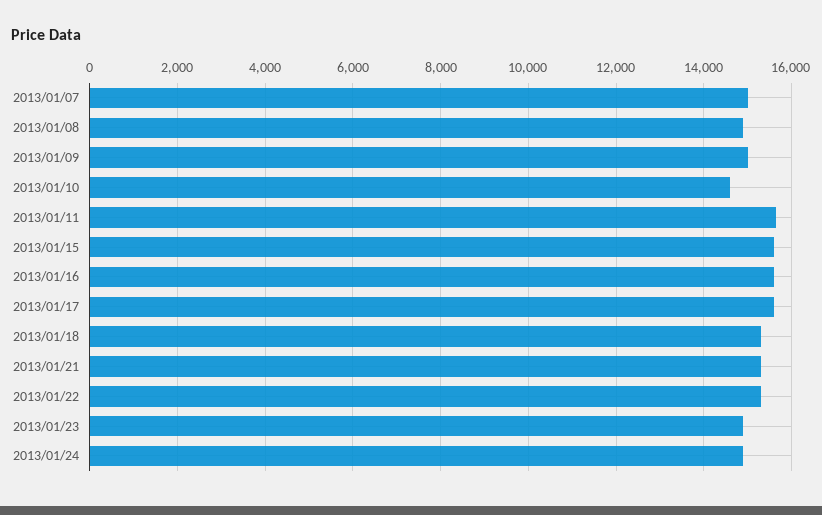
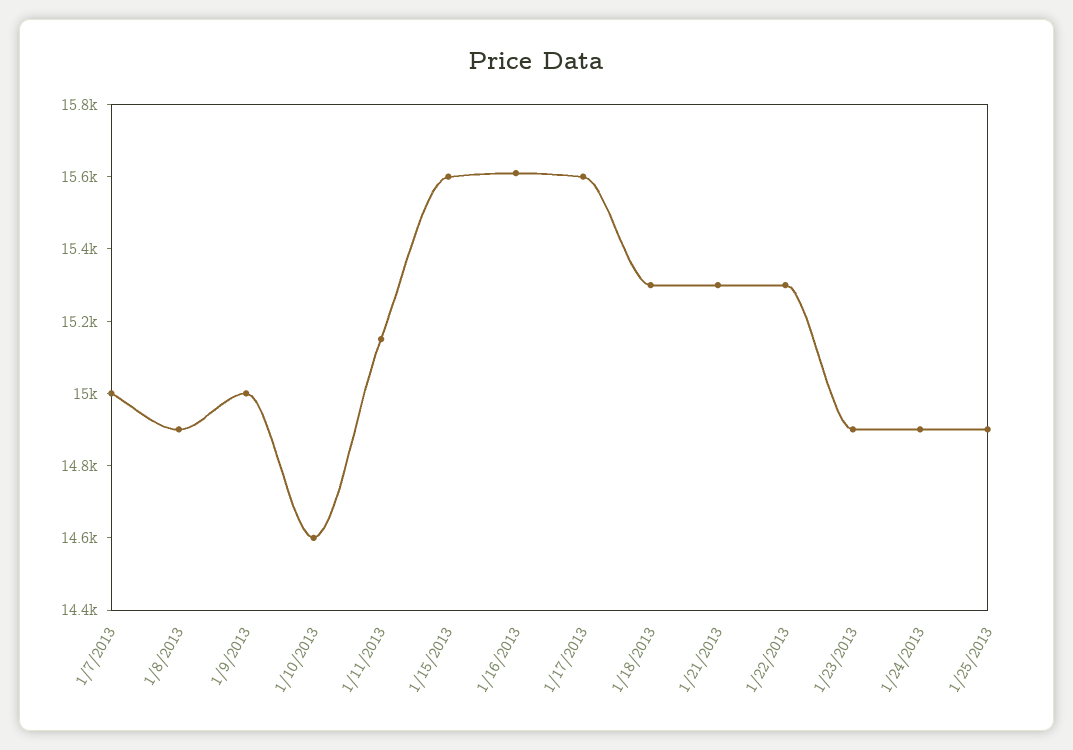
2013/01/11: 15600 -> 15150
1/25/2013: none -> 14900

